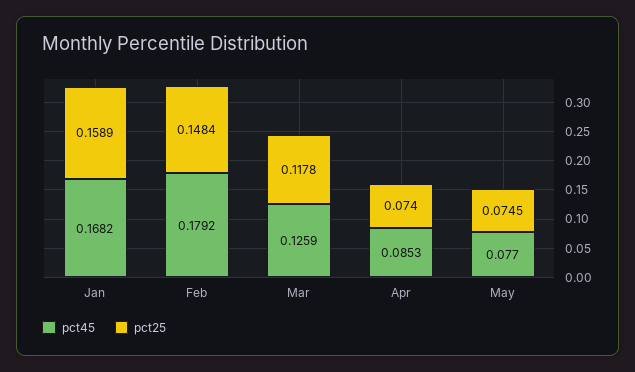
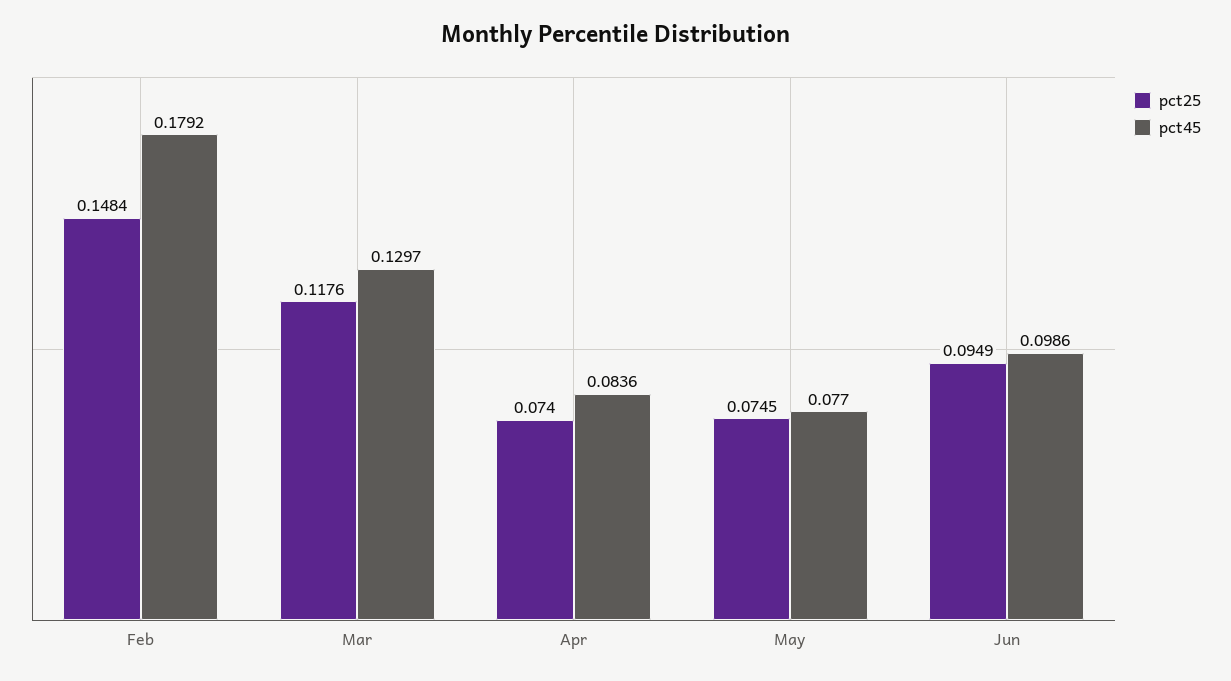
pct45, Jan: 0.1682 -> none
pct25, Jan: 0.1589 -> none
pct45, Mar: 0.1259 -> 0.1297
pct25, Mar: 0.1178 -> 0.1176
pct45, Apr: 0.0853 -> 0.0836
pct25, Jun: none -> 0.0949
pct45, Jun: none -> 0.0986

